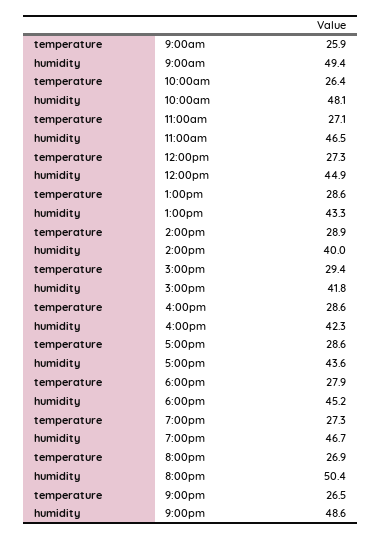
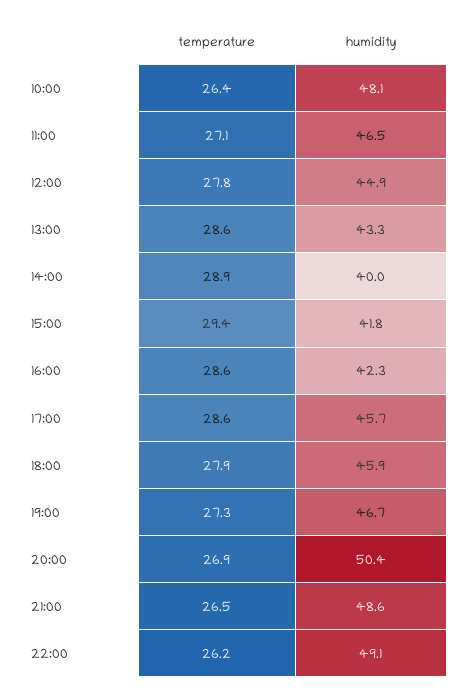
temperature, 9:00am: 25.9 -> none
humidity, 9:00am: 49.4 -> none
temperature, 12:00pm: 27.3 -> 27.8
humidity, 5:00pm: 43.6 -> 45.7
humidity, 6:00pm: 45.2 -> 45.9
temperature, 22:00: none -> 26.2
humidity, 22:00: none -> 49.1

